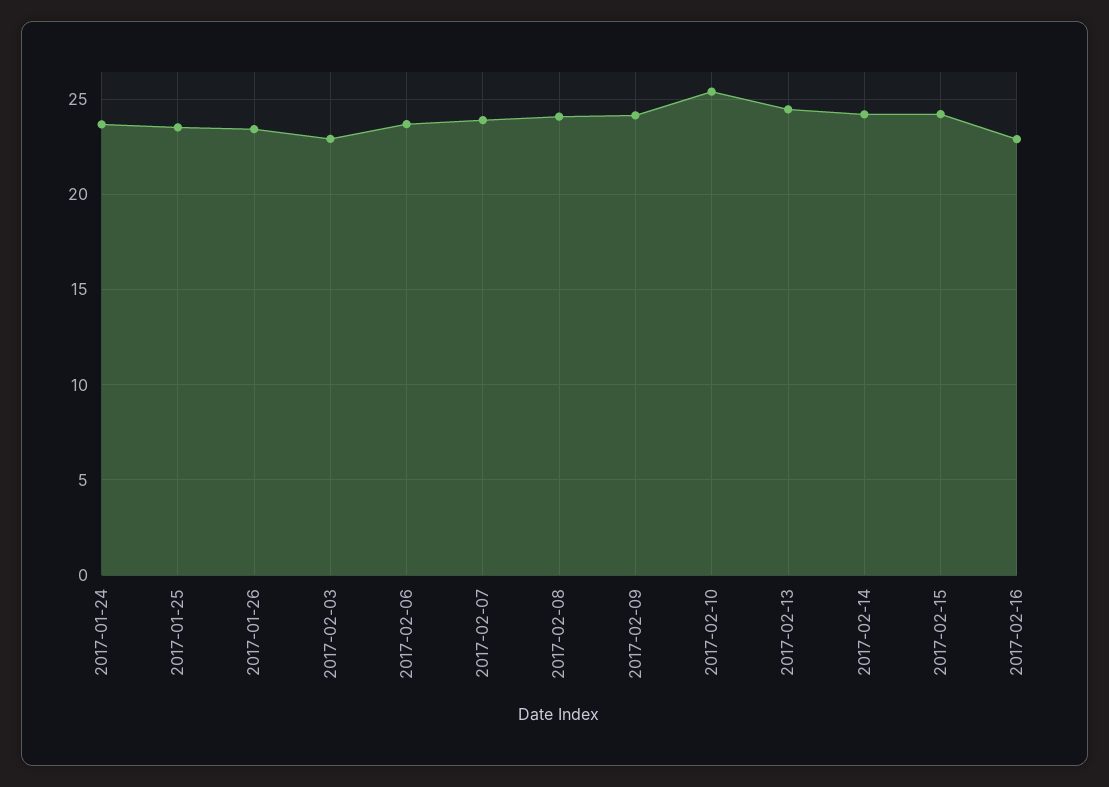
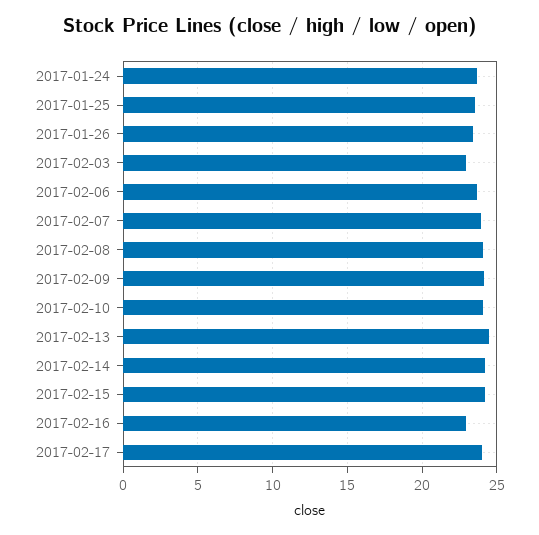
2017-02-10: 25.5 -> 24
2017-02-17: none -> 24

